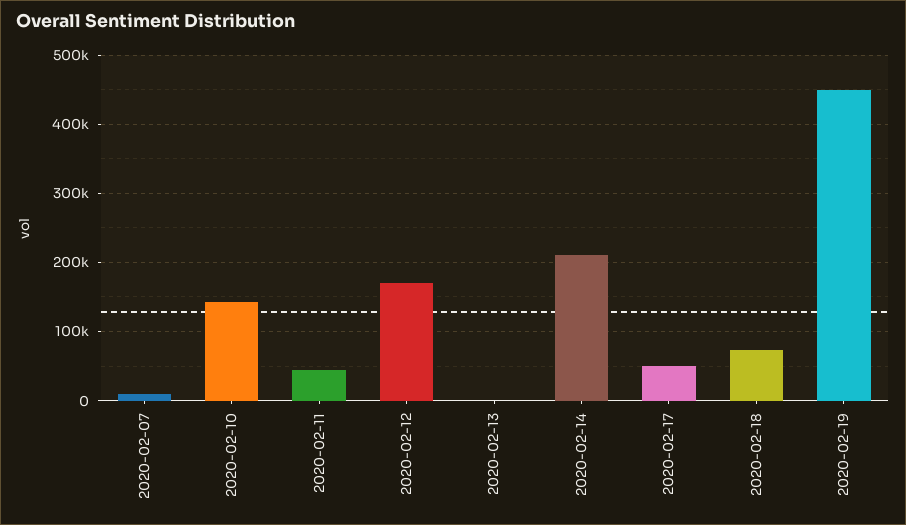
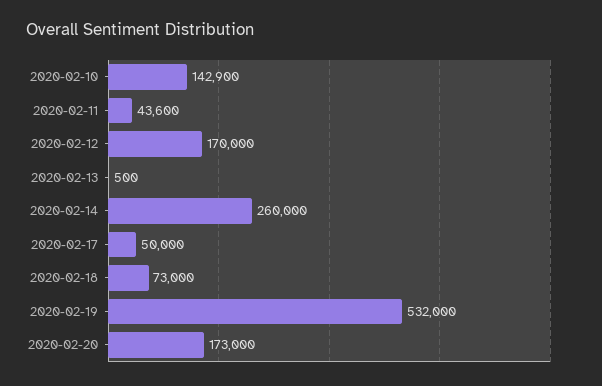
2020-02-07: 10000 -> none
2020-02-14: 210000 -> 260000
2020-02-19: 450000 -> 532000
2020-02-20: none -> 173000

